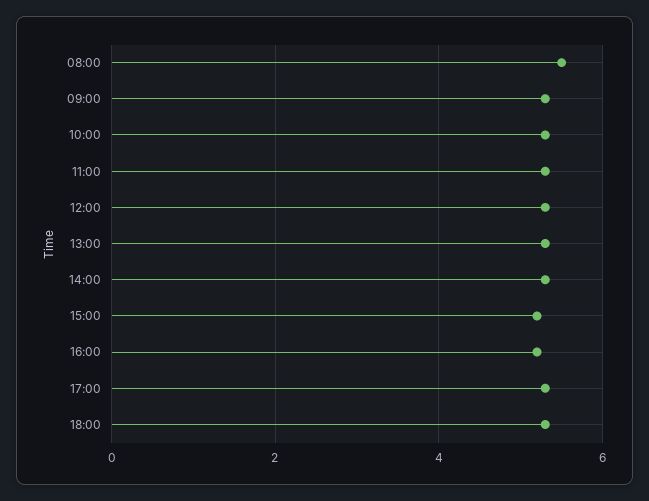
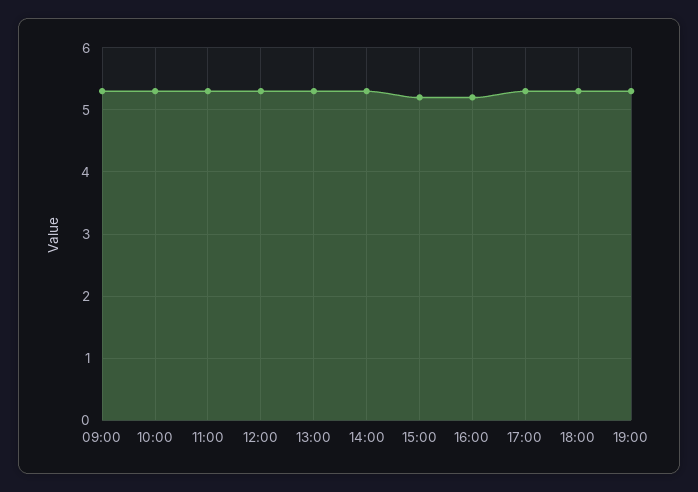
08:00: 5.5 -> none
19:00: none -> 5.3

